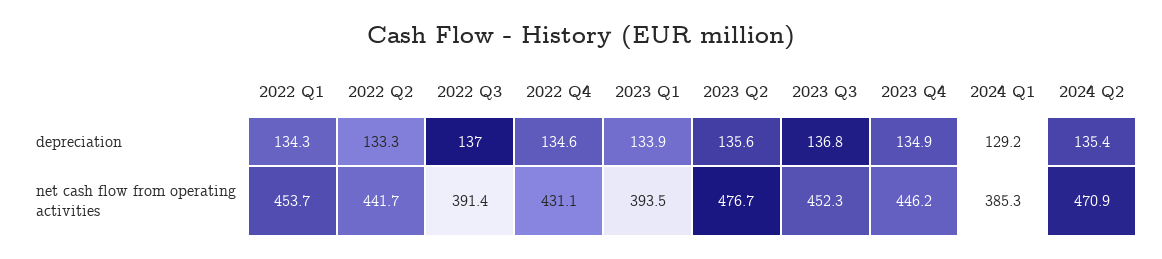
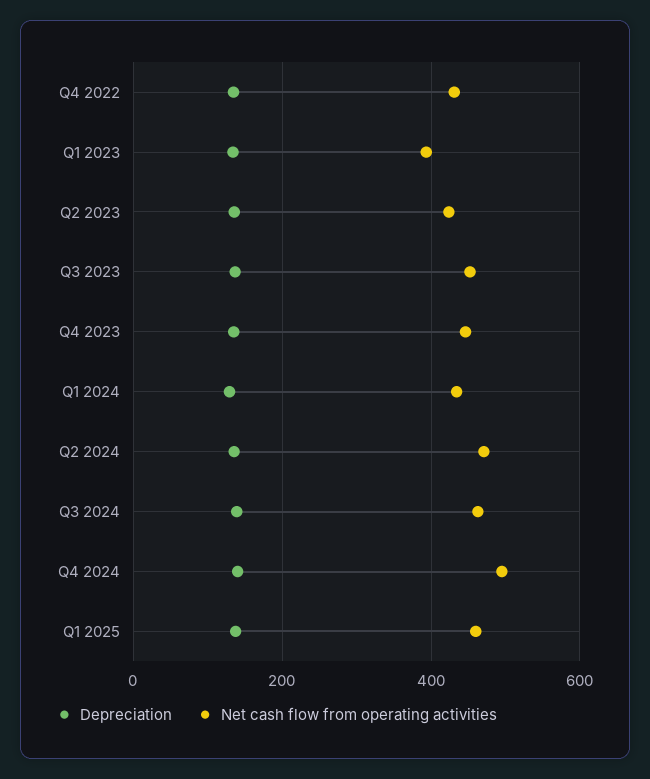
depreciation, 2022 Q1: 134.3 -> none
depreciation, 2022 Q2: 133.3 -> none
depreciation, 2022 Q3: 137 -> none
net cash flow from operating activities, 2022 Q1: 453.7 -> none
net cash flow from operating activities, 2022 Q2: 441.7 -> none
net cash flow from operating activities, 2022 Q3: 391.4 -> none
net cash flow from operating activities, 2023 Q2: 476.7 -> 420
net cash flow from operating activities, 2024 Q1: 385.3 -> 440
depreciation, Q3 2024: none -> 140
net cash flow from operating activities, Q3 2024: none -> 460
depreciation, Q4 2024: none -> 140
net cash flow from operating activities, Q4 2024: none -> 500
depreciation, Q1 2025: none -> 140
net cash flow from operating activities, Q1 2025: none -> 460

